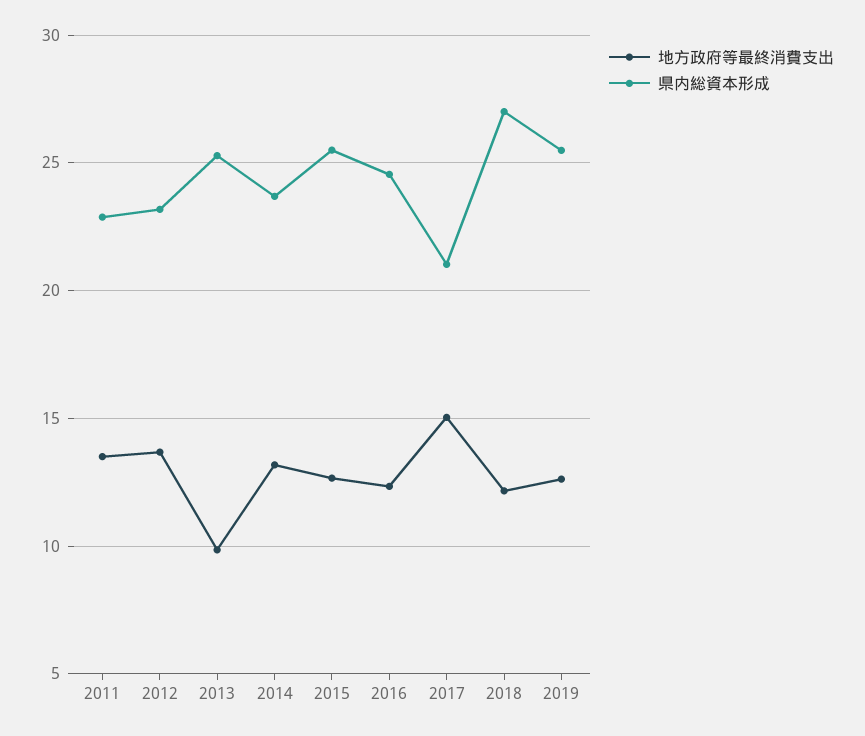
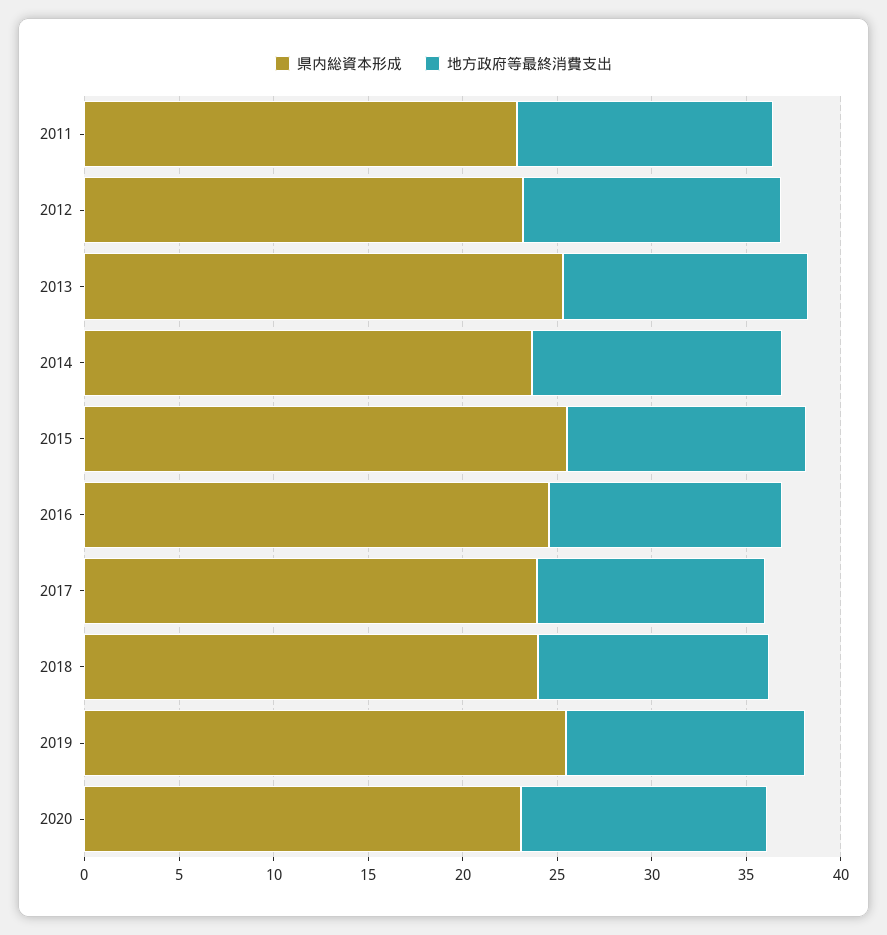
地方政府等最終消費支出, 2013: 10 -> 13
地方政府等最終消費支出, 2017: 15 -> 12
県内総資本形成, 2017: 21 -> 24
県内総資本形成, 2018: 27 -> 24
県内総資本形成, 2020: none -> 23
地方政府等最終消費支出, 2020: none -> 13

